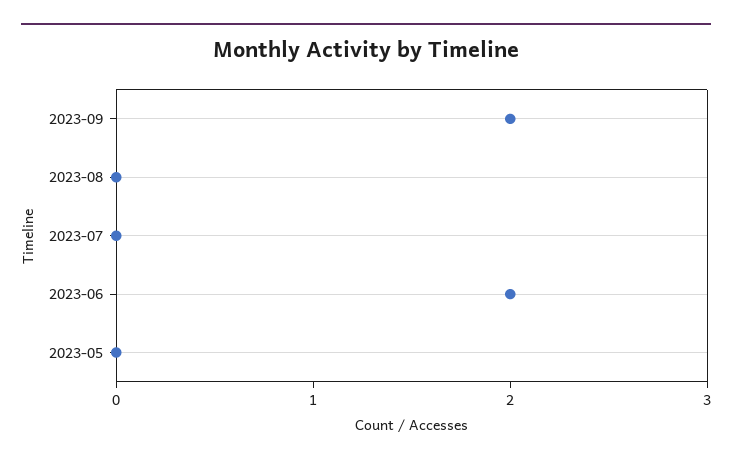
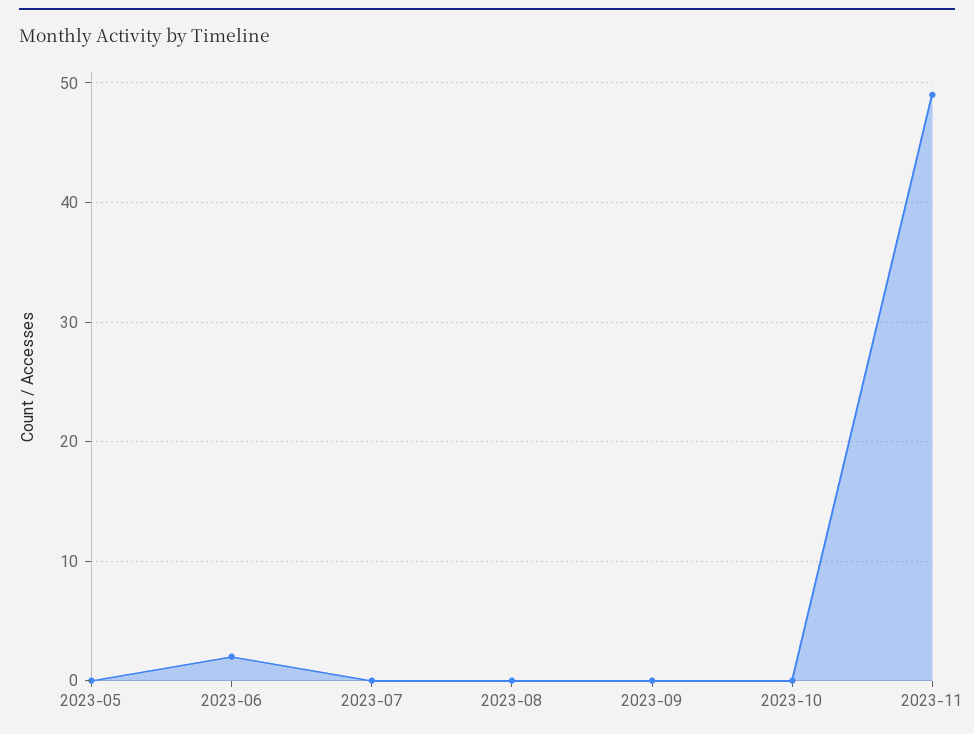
2023-09: 2 -> 0
2023-10: none -> 0
2023-11: none -> 49

